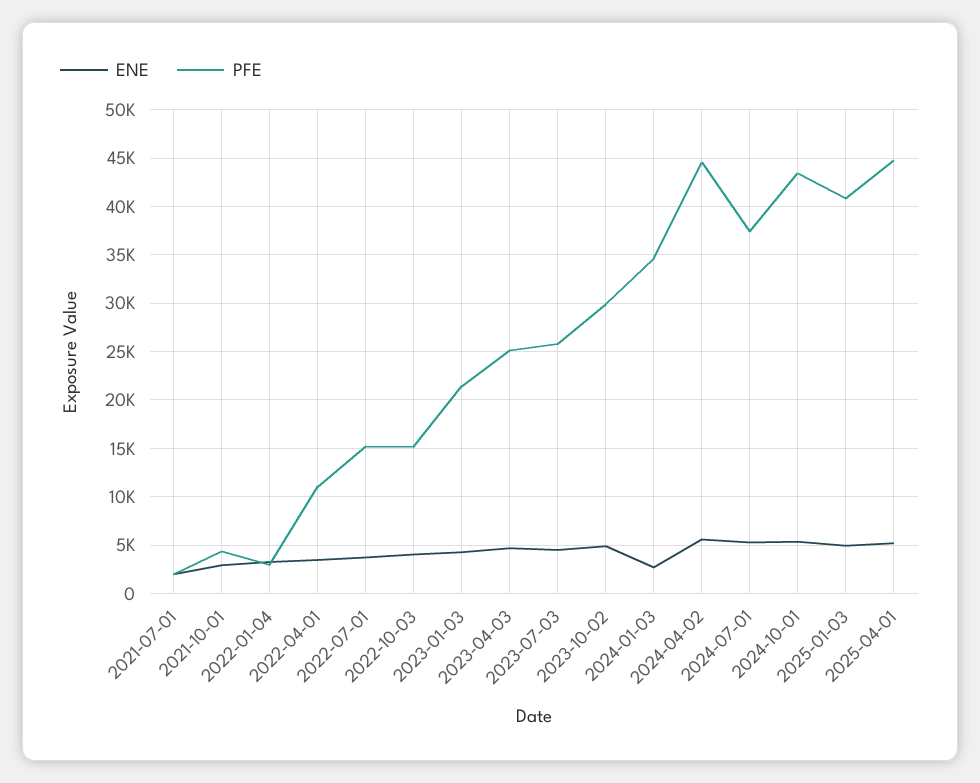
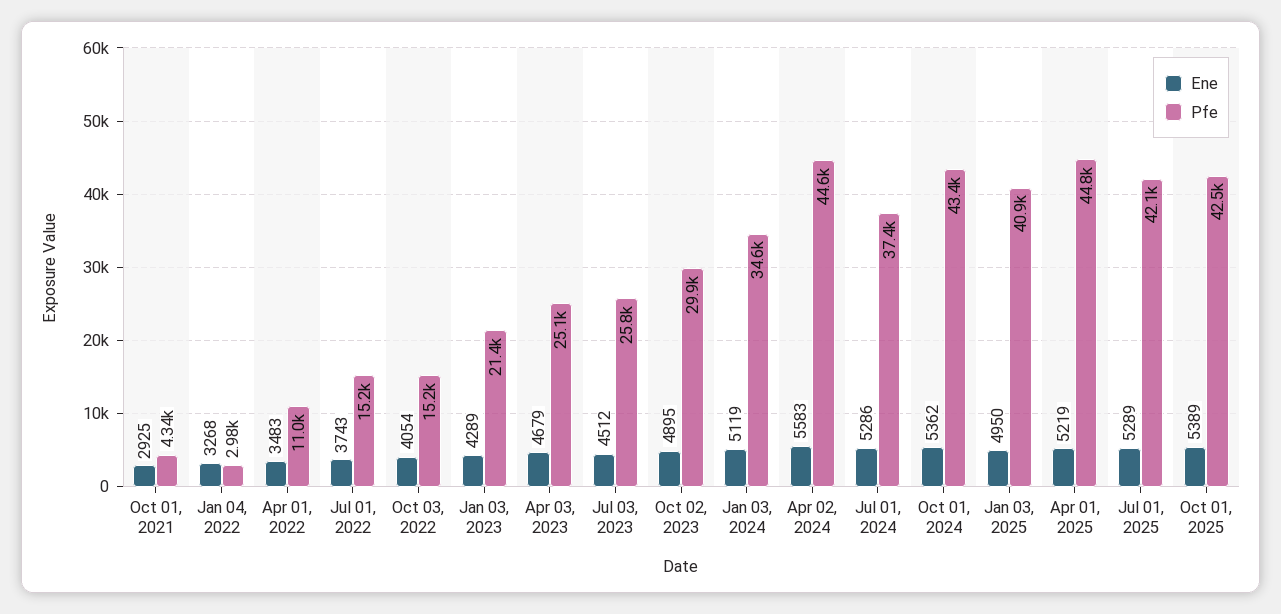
ENE, 2021-07-01: 2000 -> none
PFE, 2021-07-01: 2000 -> none
ENE, 2024-01-03: 3000 -> 5119
ENE, Jul 01, 2025: none -> 5289
PFE, Jul 01, 2025: none -> 42100
ENE, Oct 01, 2025: none -> 5389
PFE, Oct 01, 2025: none -> 42500

